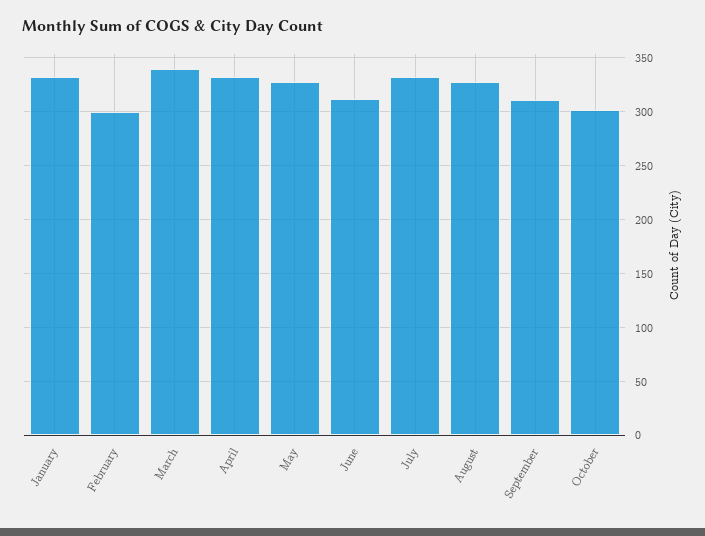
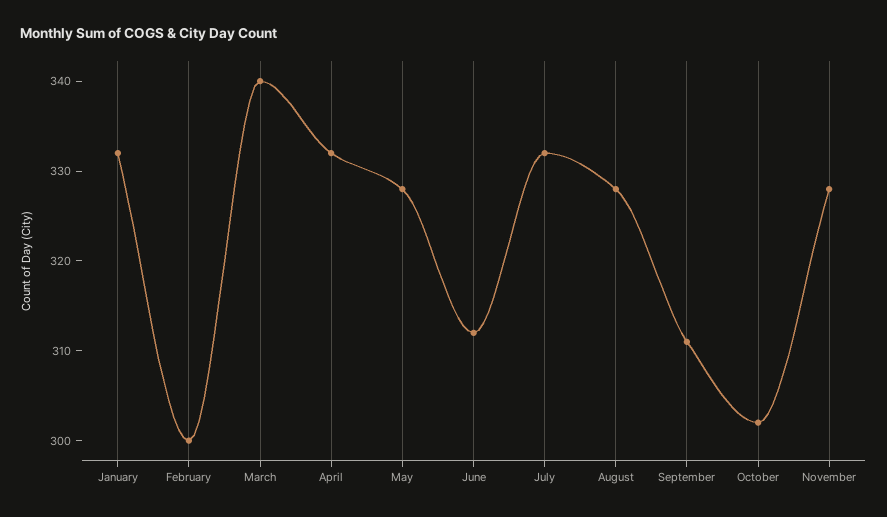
November: none -> 328

